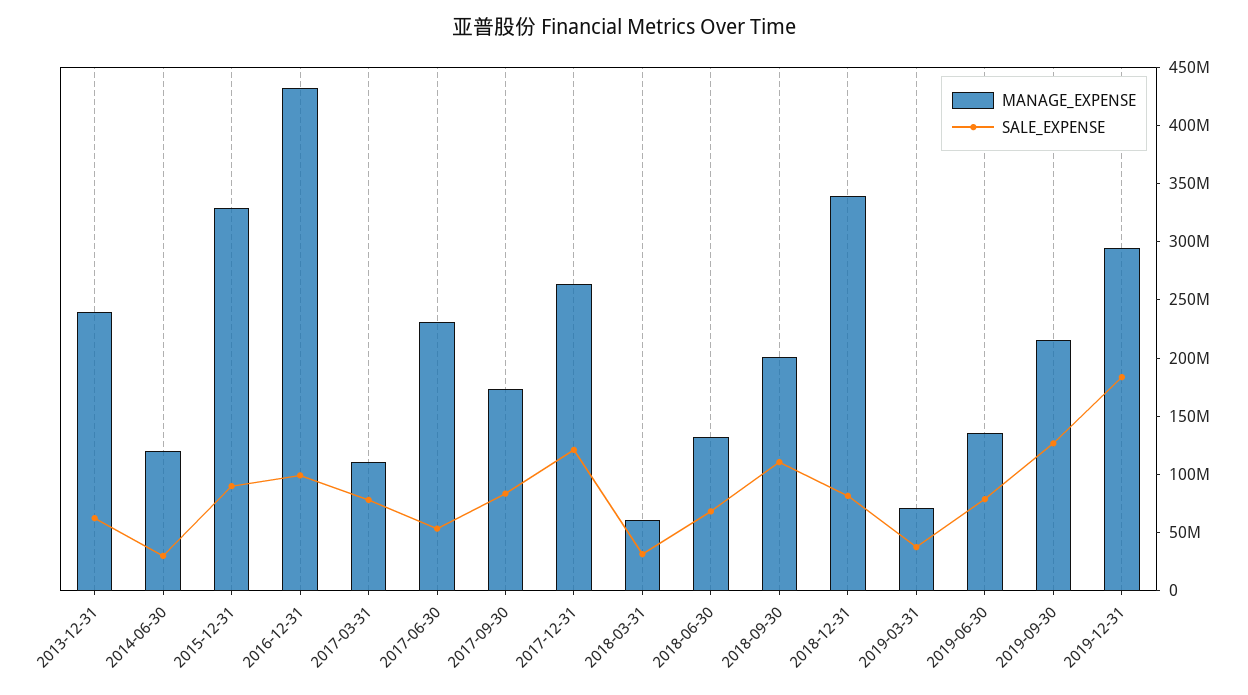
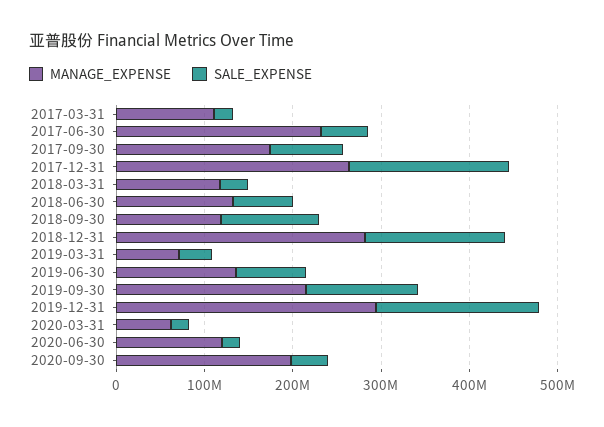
MANAGE_EXPENSE, 2013-12-31: 240000000 -> none
SALE_EXPENSE, 2013-12-31: 60000000 -> none
MANAGE_EXPENSE, 2014-06-30: 120000000 -> none
SALE_EXPENSE, 2014-06-30: 30000000 -> none
MANAGE_EXPENSE, 2015-12-31: 330000000 -> none
SALE_EXPENSE, 2015-12-31: 90000000 -> none
MANAGE_EXPENSE, 2016-12-31: 430000000 -> none
SALE_EXPENSE, 2016-12-31: 100000000 -> none
SALE_EXPENSE, 2017-03-31: 80000000 -> 20000000
SALE_EXPENSE, 2017-12-31: 120000000 -> 180000000
MANAGE_EXPENSE, 2018-03-31: 60000000 -> 120000000
MANAGE_EXPENSE, 2018-09-30: 200000000 -> 120000000
MANAGE_EXPENSE, 2018-12-31: 340000000 -> 280000000
SALE_EXPENSE, 2018-12-31: 80000000 -> 160000000
MANAGE_EXPENSE, 2020-03-31: none -> 60000000
SALE_EXPENSE, 2020-03-31: none -> 20000000
MANAGE_EXPENSE, 2020-06-30: none -> 120000000
SALE_EXPENSE, 2020-06-30: none -> 20000000
MANAGE_EXPENSE, 2020-09-30: none -> 200000000
SALE_EXPENSE, 2020-09-30: none -> 40000000

